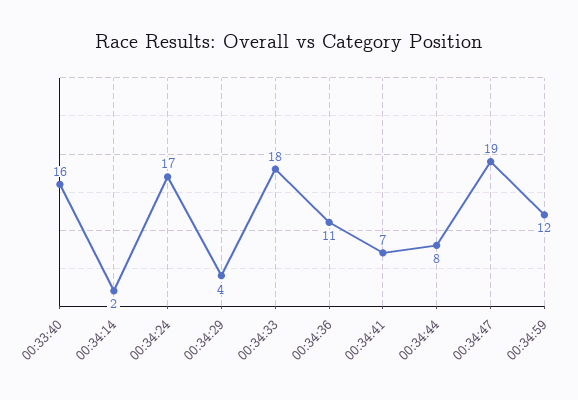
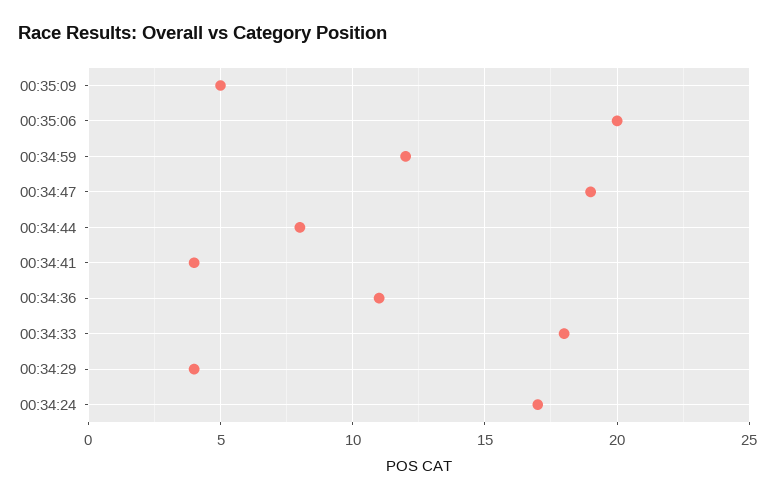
00:33:40: 16 -> none
00:34:14: 2 -> none
00:34:41: 7 -> 4
00:35:09: none -> 5
00:35:06: none -> 20

